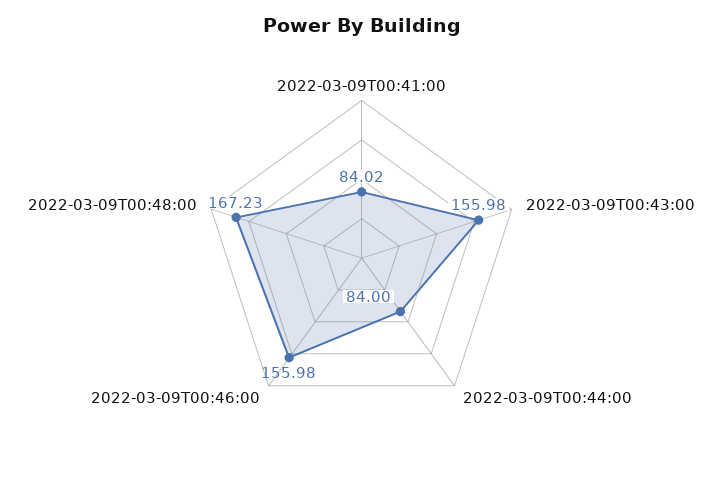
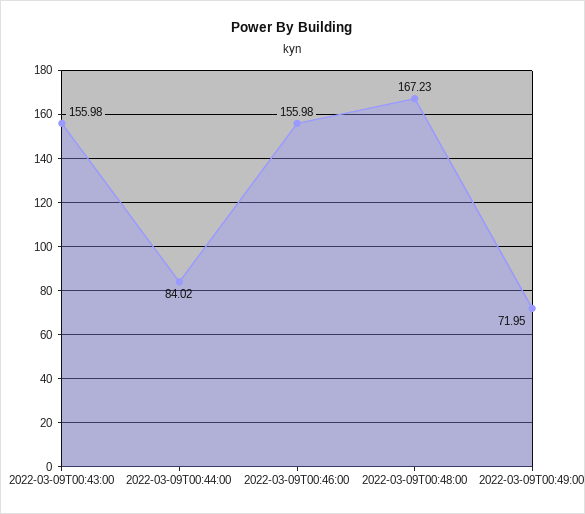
2022-03-09T00:41:00: 84.02 -> none
2022-03-09T00:44:00: 84 -> 84.02
2022-03-09T00:49:00: none -> 71.95

